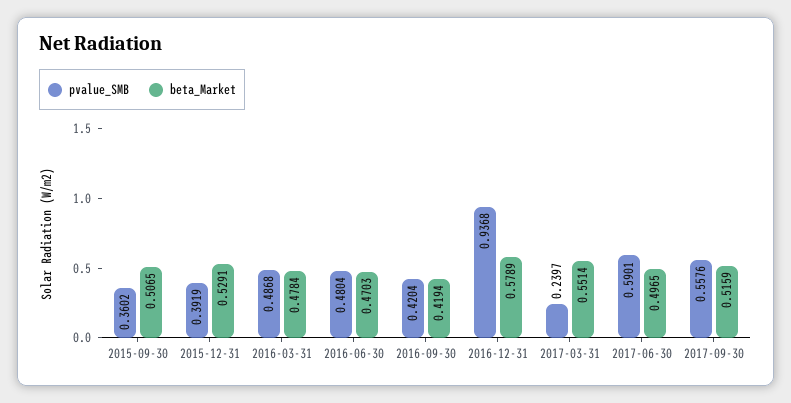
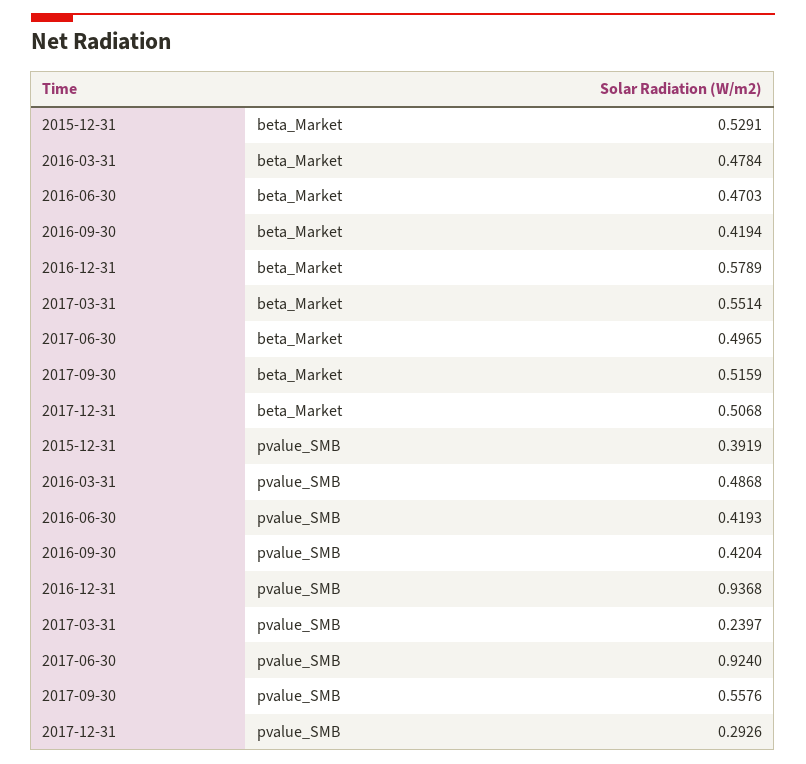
pvalue_SMB, 2015-09-30: 0.3602 -> none
beta_Market, 2015-09-30: 0.5065 -> none
pvalue_SMB, 2016-06-30: 0.4804 -> 0.4193
pvalue_SMB, 2017-06-30: 0.5901 -> 0.924
beta_Market, 2017-12-31: none -> 0.5068
pvalue_SMB, 2017-12-31: none -> 0.2926

